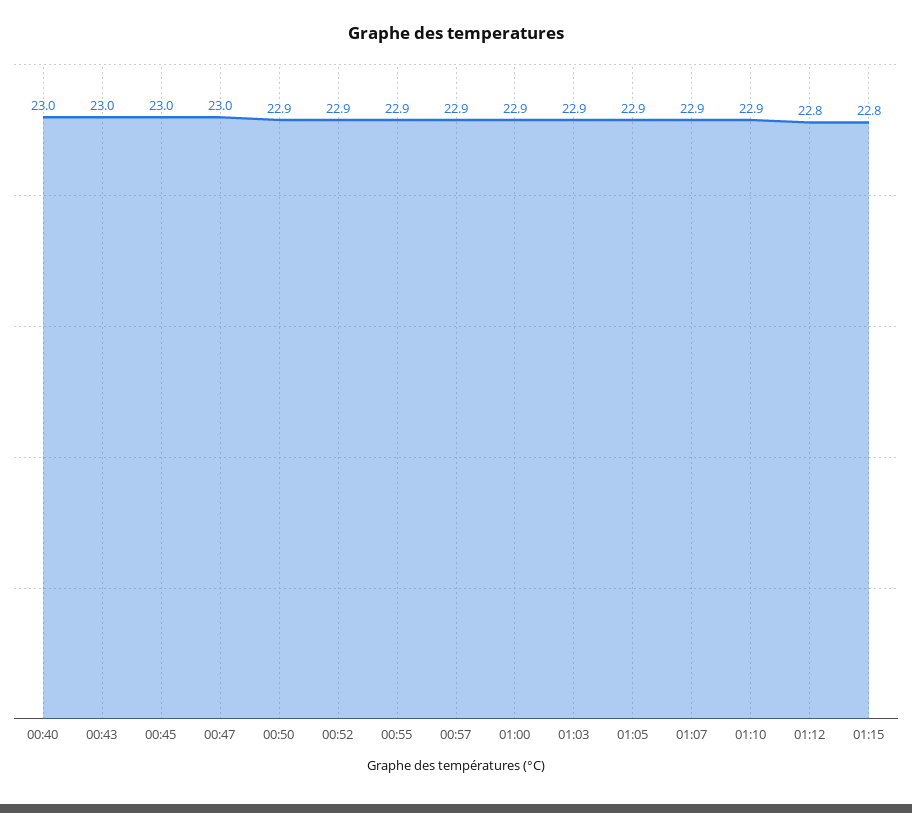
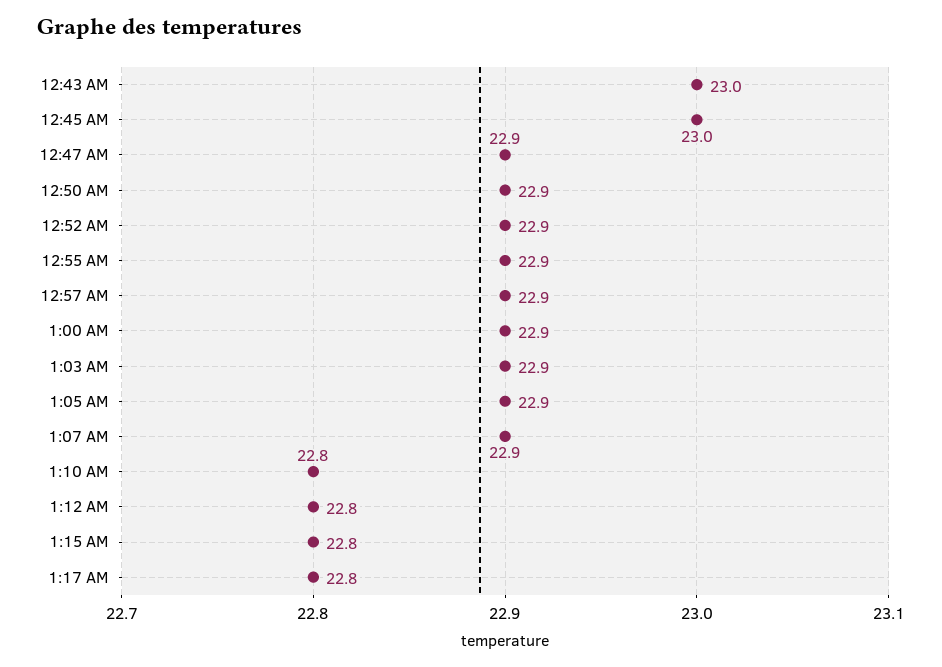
00:40: 23 -> none
00:47: 23 -> 22.9
01:10: 22.9 -> 22.8
1:17 AM: none -> 22.8

